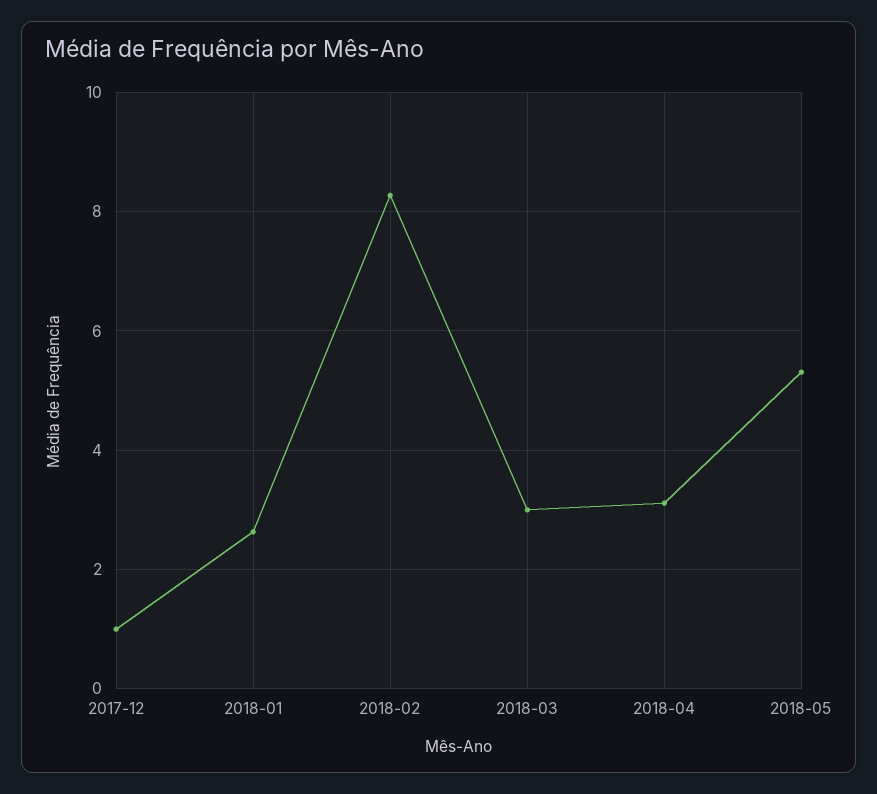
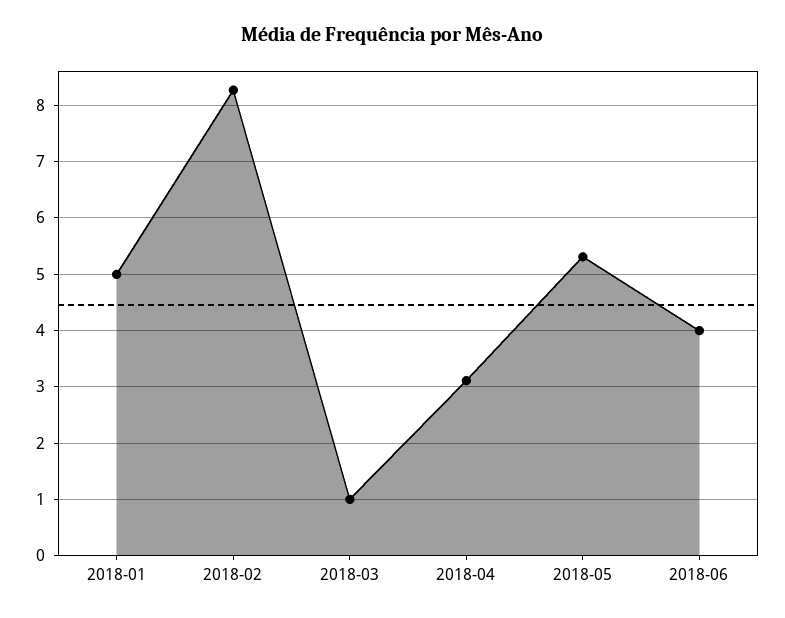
2017-12: 1 -> none
2018-01: 2.6 -> 5
2018-03: 3 -> 1
2018-06: none -> 4

